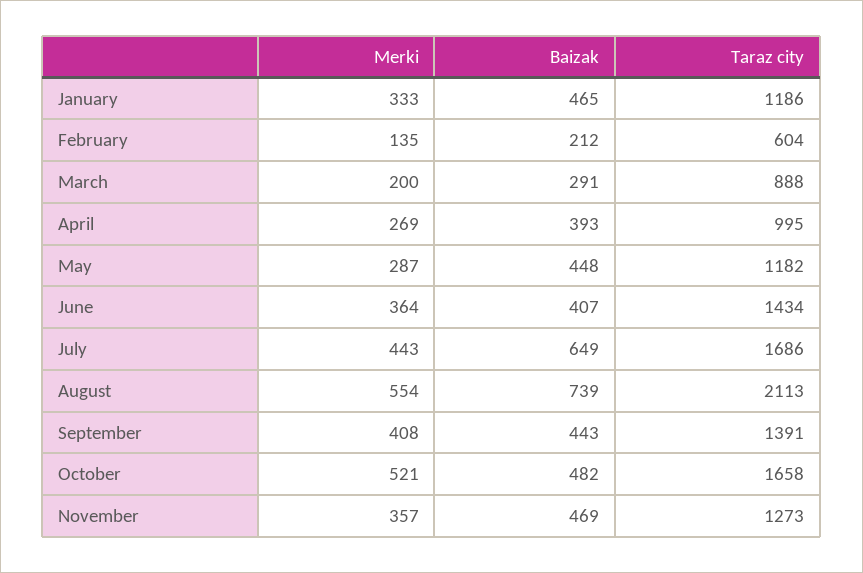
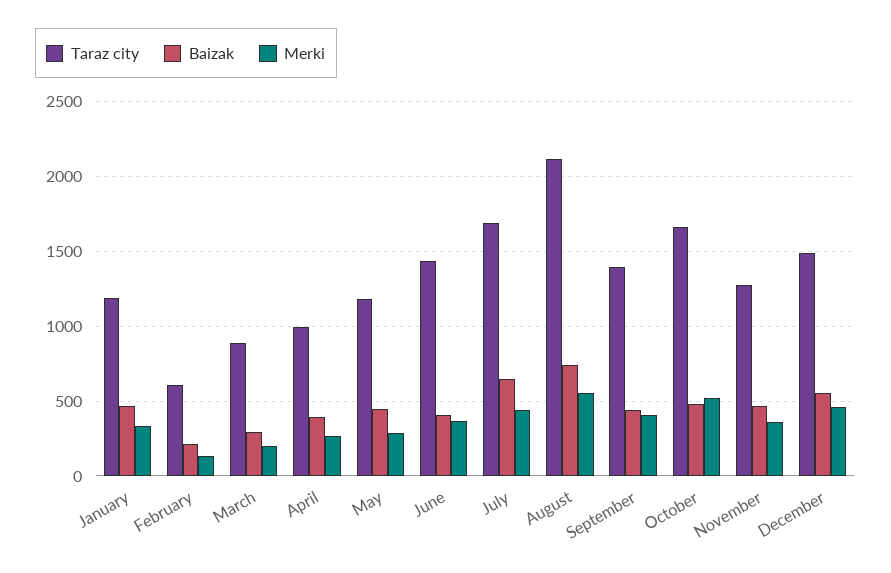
Taraz city, December: none -> 1500
Baizak, December: none -> 550
Merki, December: none -> 450

